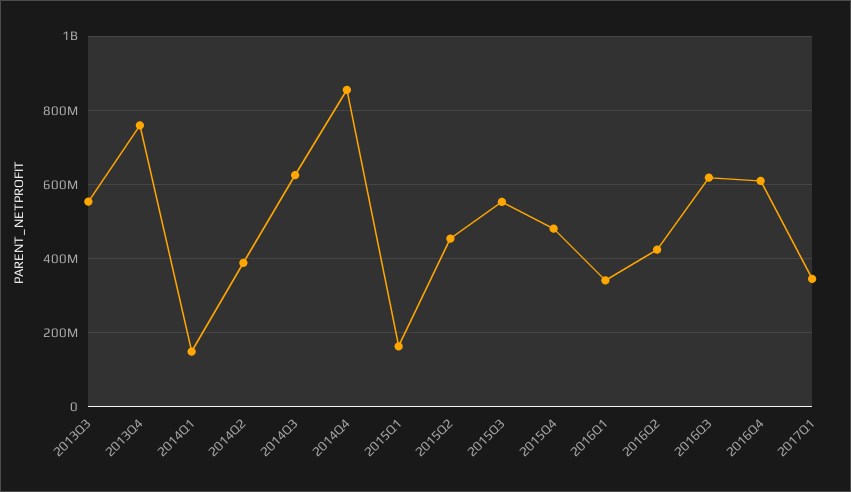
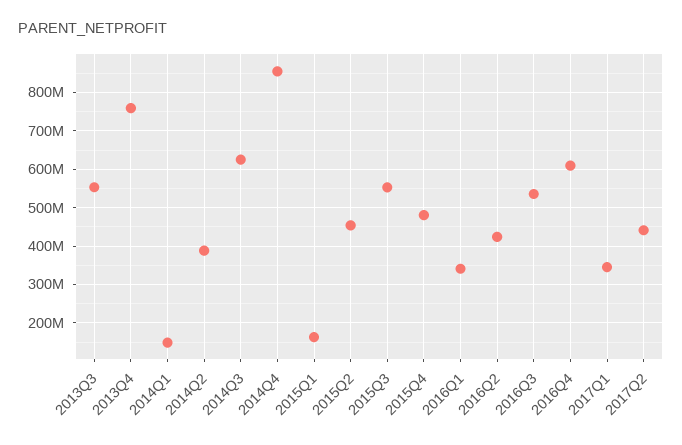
2016Q3: 620000000 -> 540000000
2017Q2: none -> 440000000

